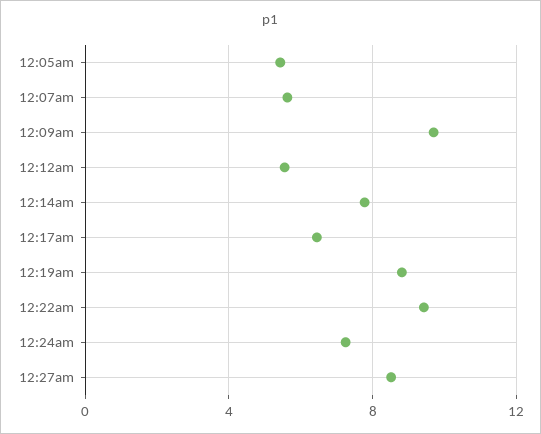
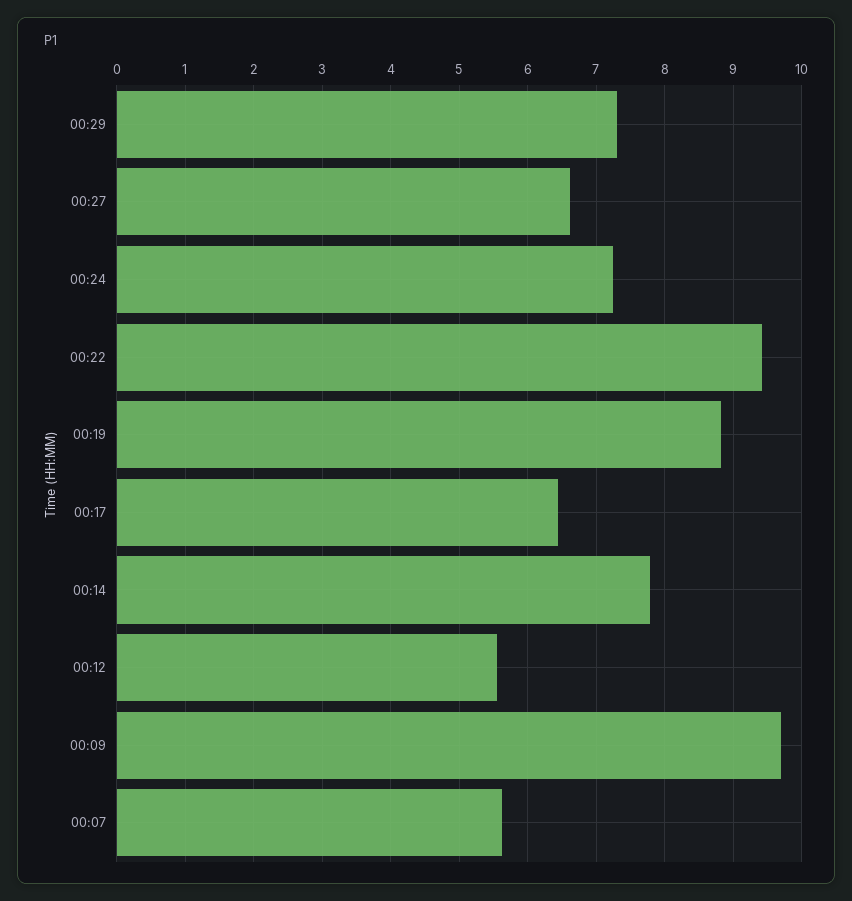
12:05am: 5.5 -> none
12:27am: 8.5 -> 6.6
00:29: none -> 7.3

